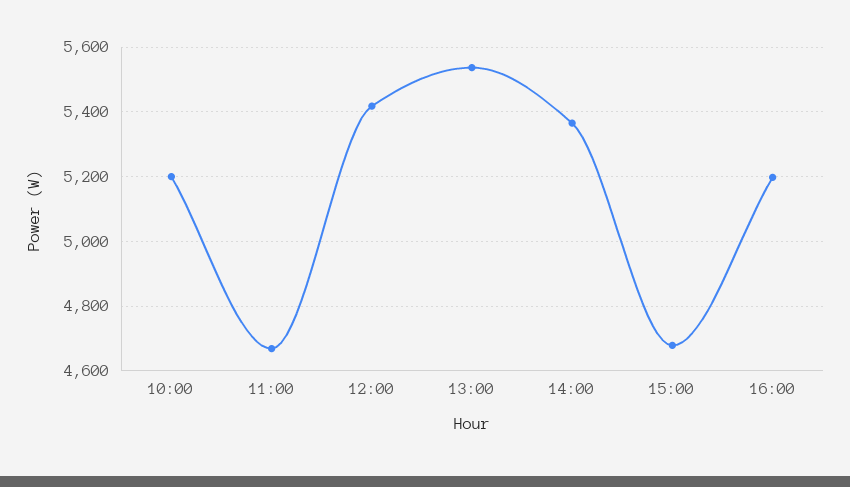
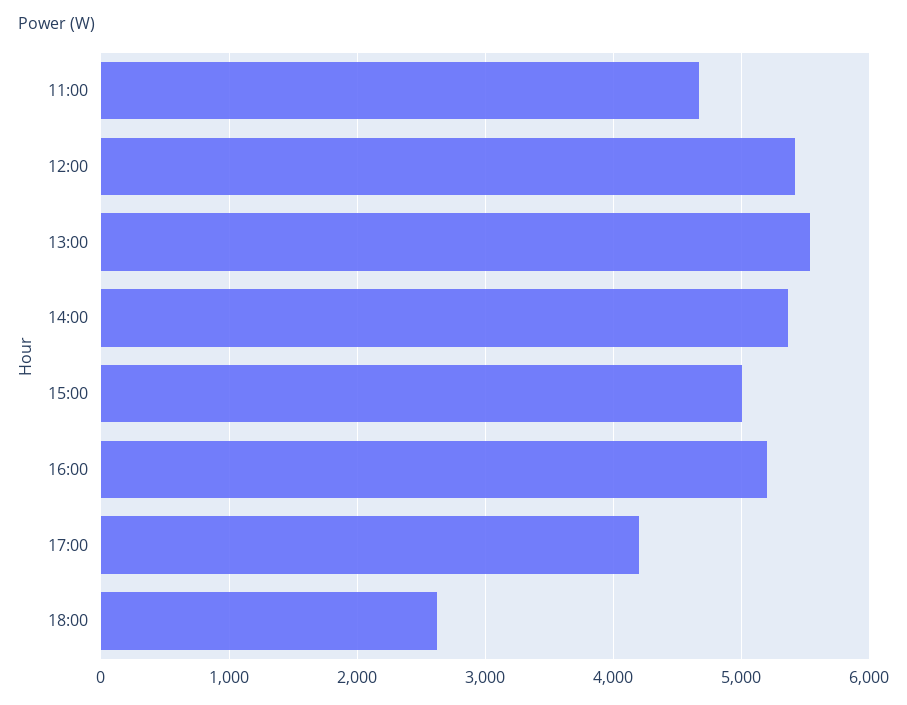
10:00: 5200 -> none
15:00: 4680 -> 5000
17:00: none -> 4200
18:00: none -> 2600

